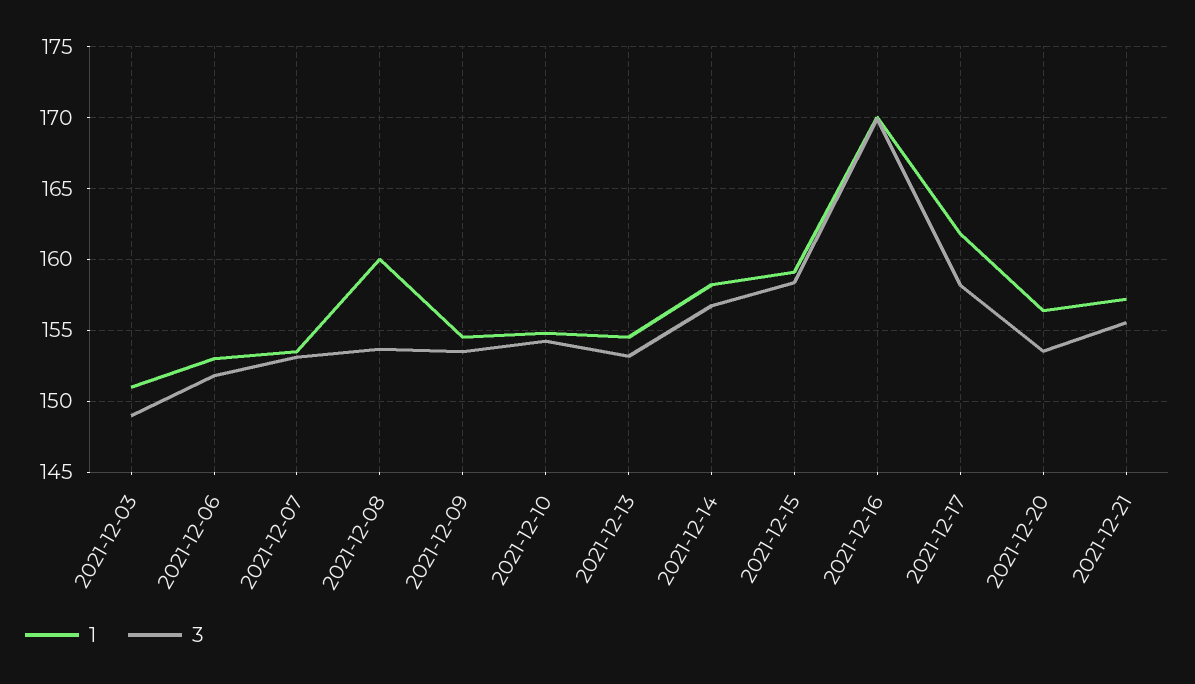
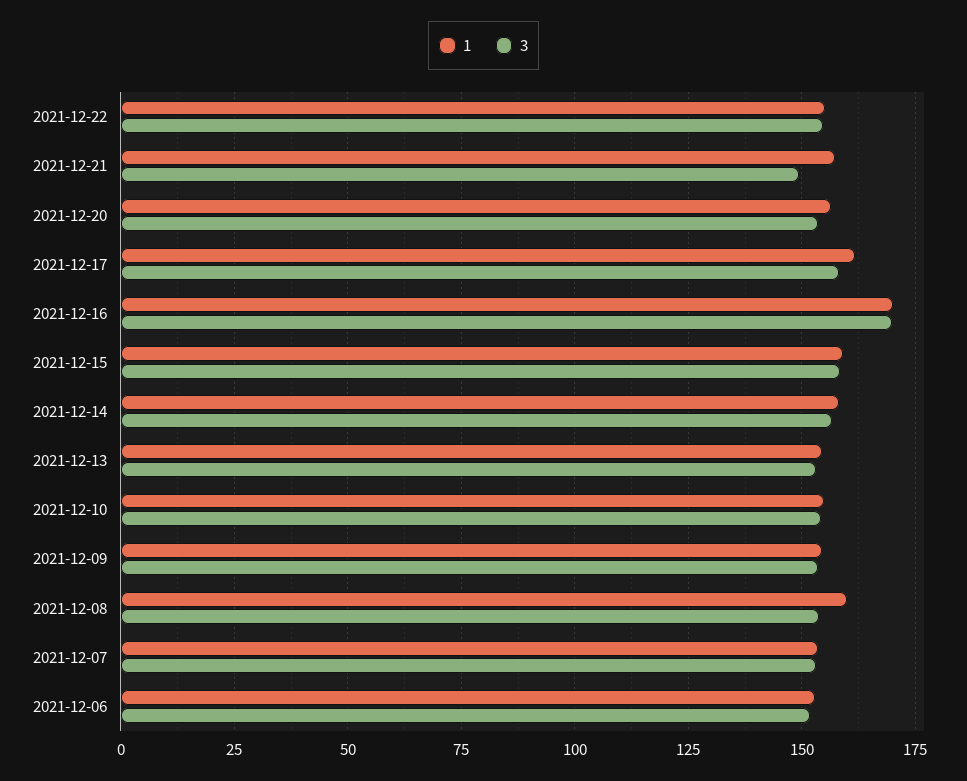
1, 2021-12-03: 151 -> none
3, 2021-12-03: 149 -> none
3, 2021-12-21: 155.5 -> 150
1, 2021-12-22: none -> 155
3, 2021-12-22: none -> 155

